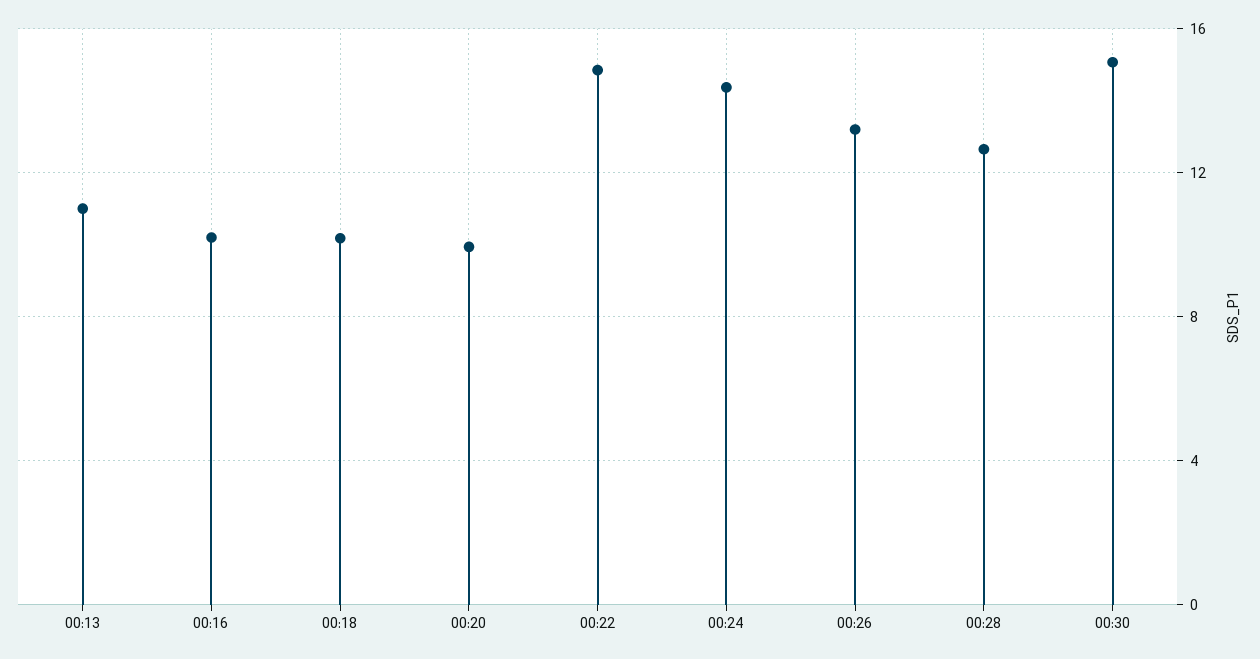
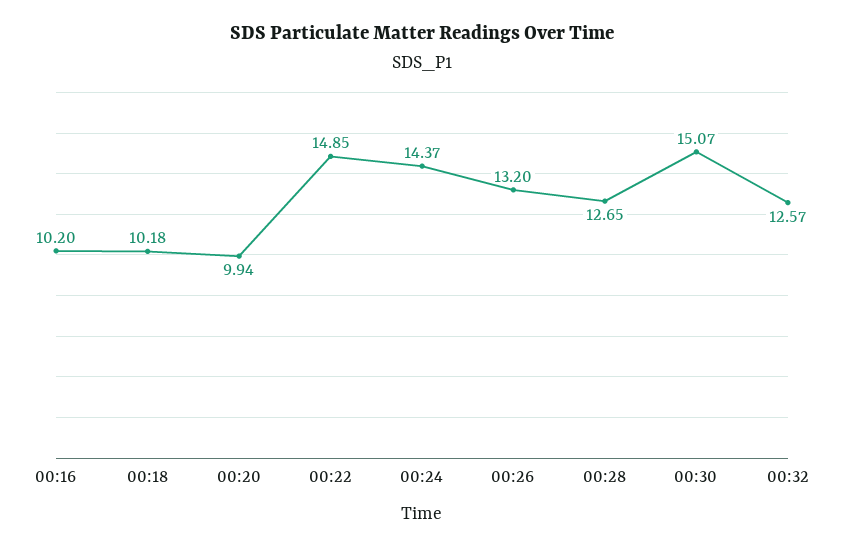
00:13: 11 -> none
00:32: none -> 12.57

